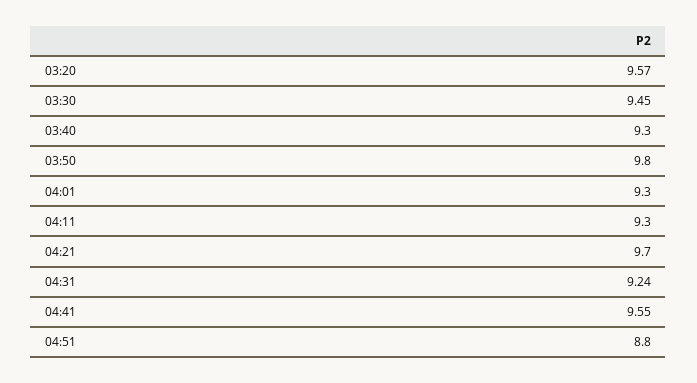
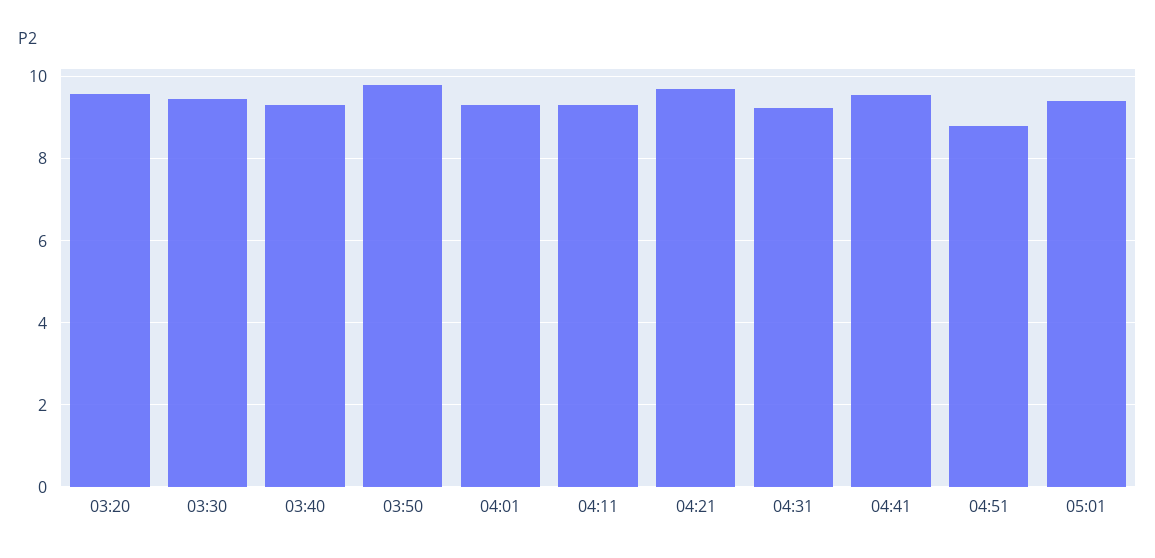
05:01: none -> 9.4

